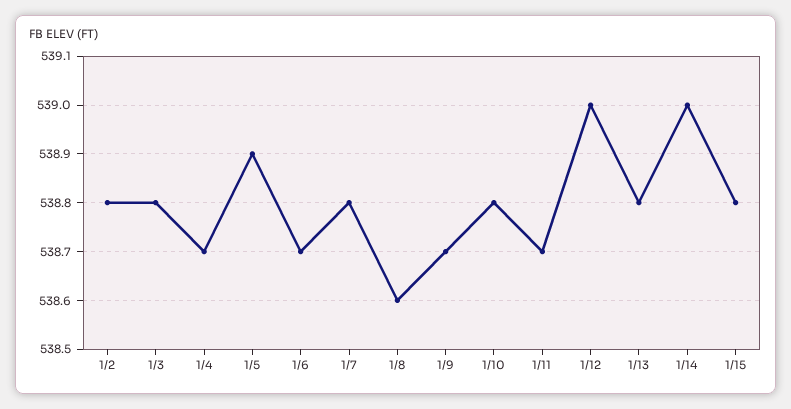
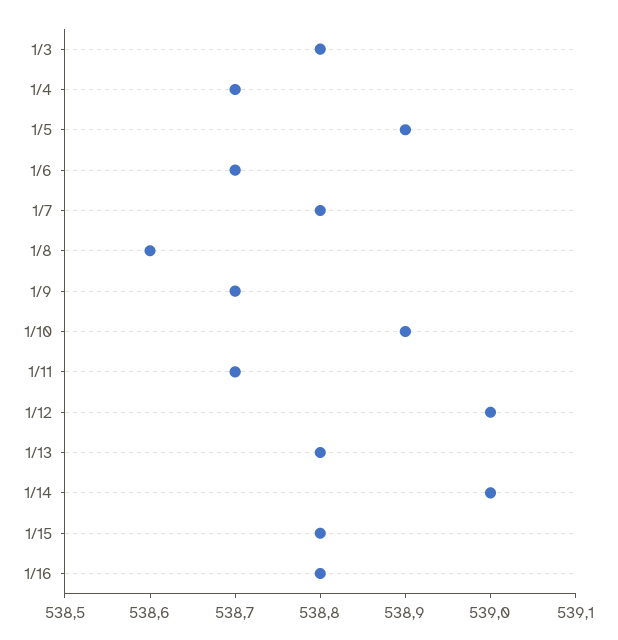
1/2: 538.8 -> none
1/10: 538.8 -> 538.9
1/16: none -> 538.8

